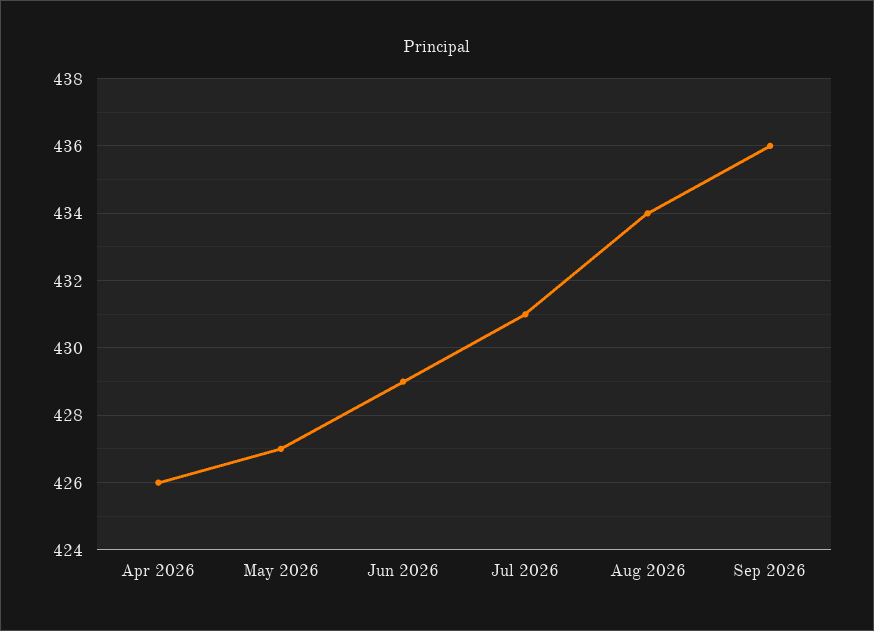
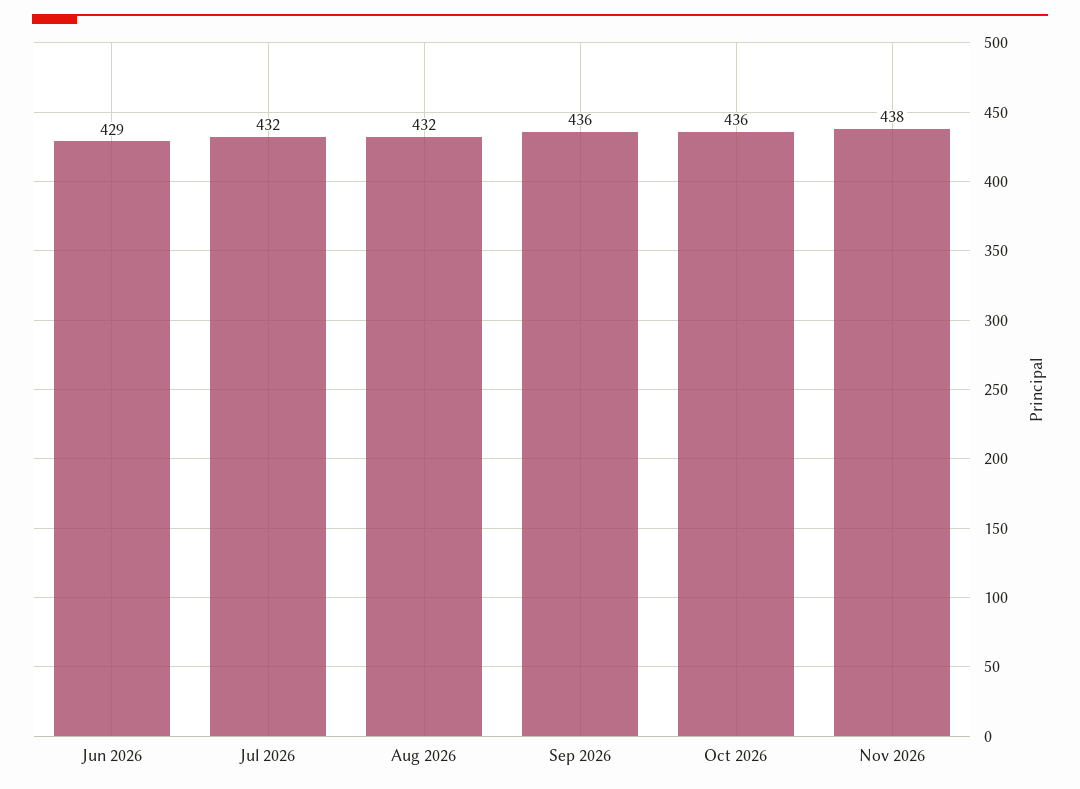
Apr 2026: 426 -> none
May 2026: 427 -> none
Jul 2026: 431 -> 432
Aug 2026: 434 -> 432
Oct 2026: none -> 436
Nov 2026: none -> 438

